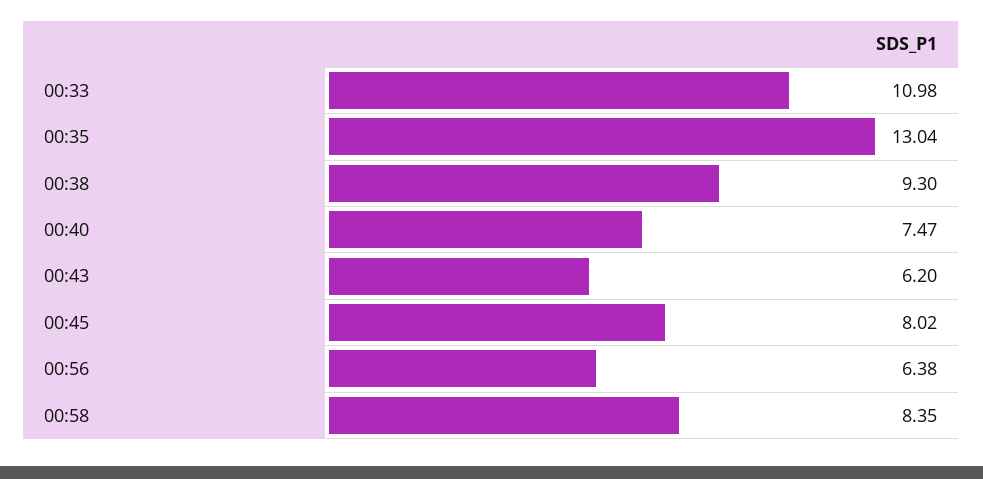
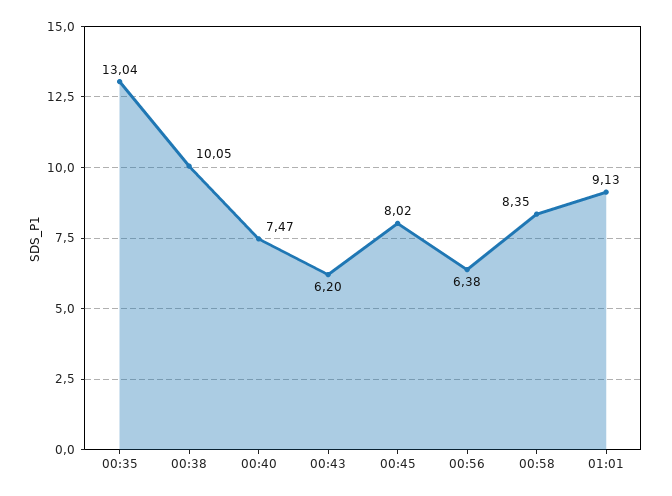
00:33: 10.98 -> none
00:38: 9.3 -> 10.05
01:01: none -> 9.13

